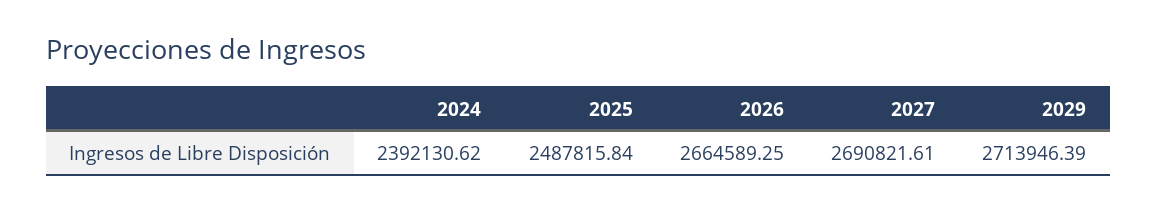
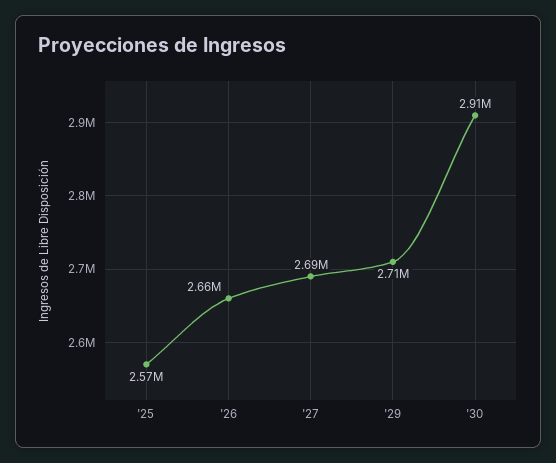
2024: 2392130.62 -> none
2025: 2487815.84 -> 2570000
'30: none -> 2910000

